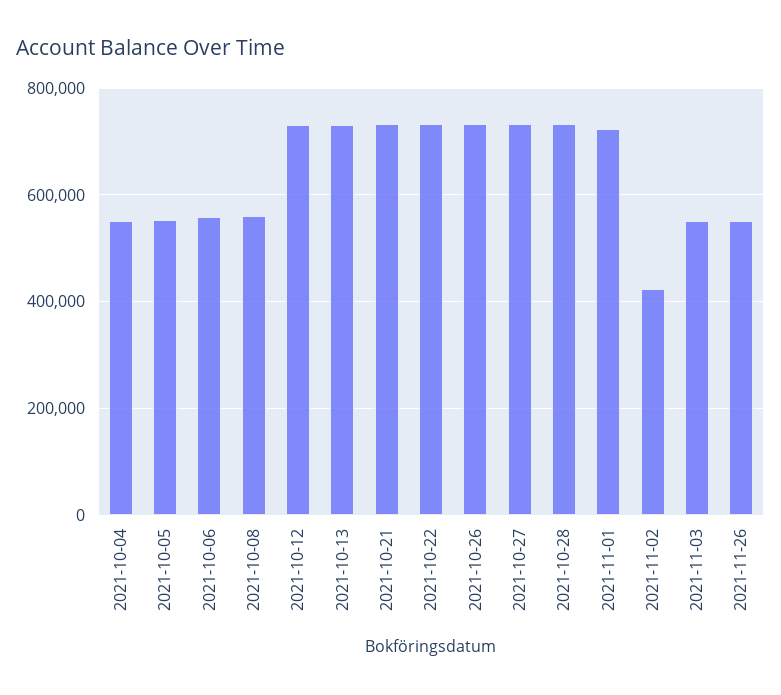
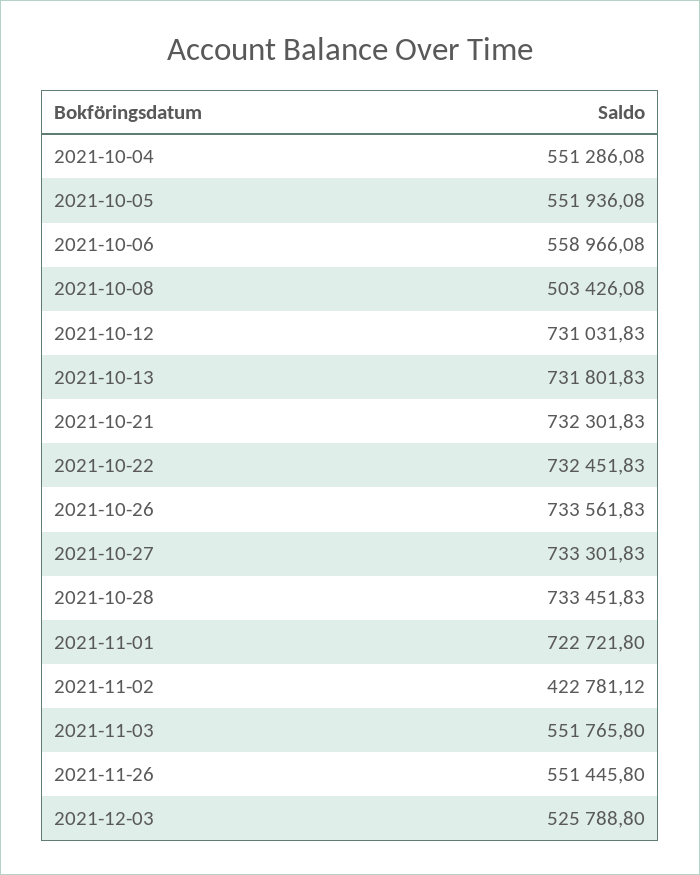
2021-10-08: 560000 -> 503426.08
2021-12-03: none -> 525788.8

